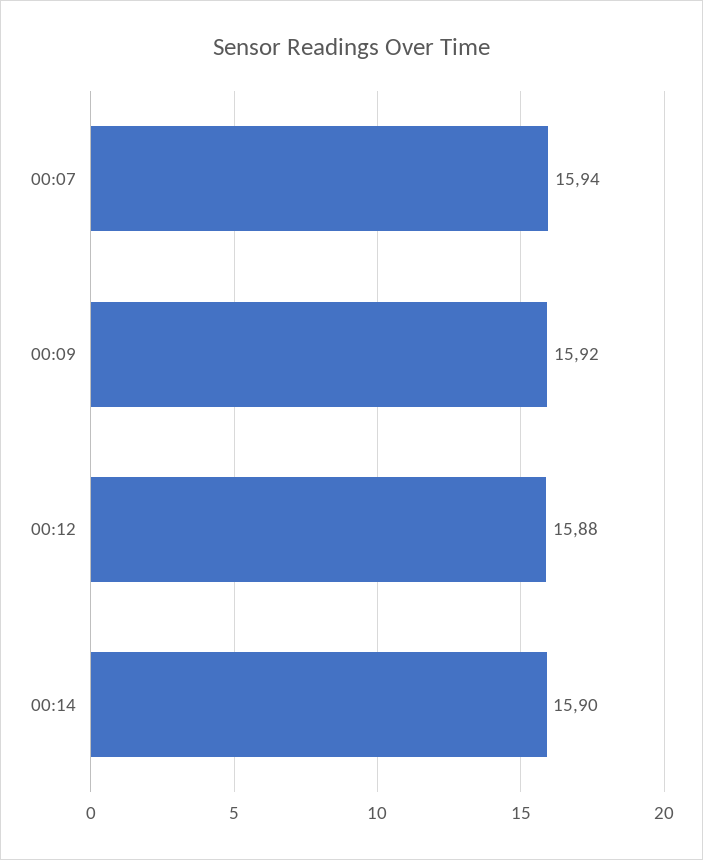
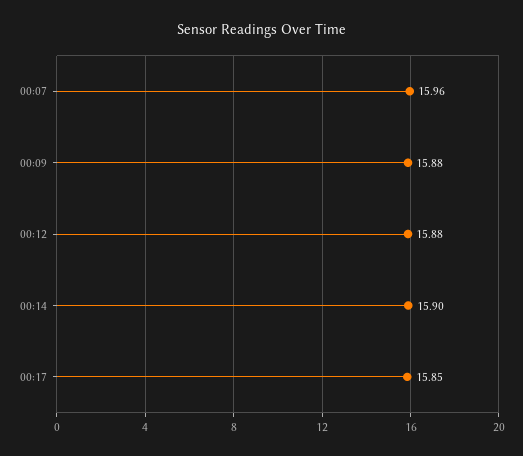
00:07: 15.94 -> 15.96
00:09: 15.92 -> 15.88
00:17: none -> 15.85

